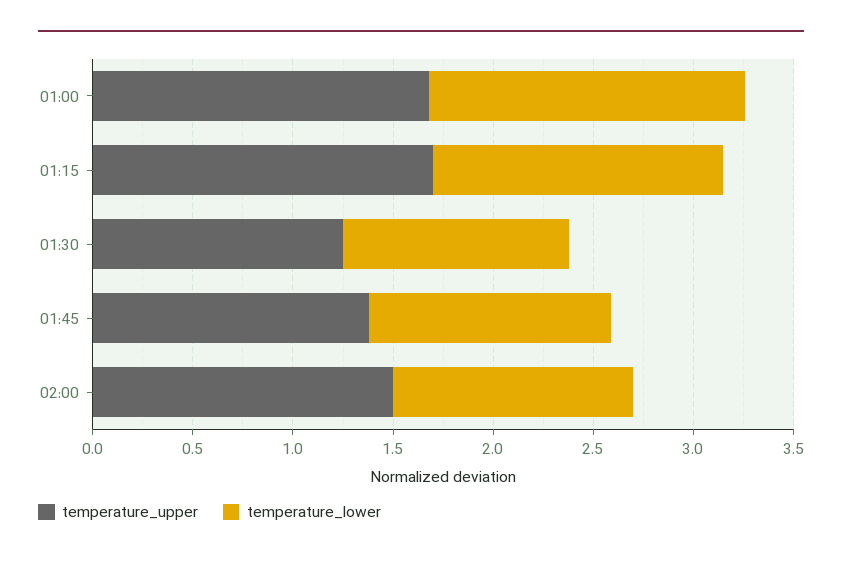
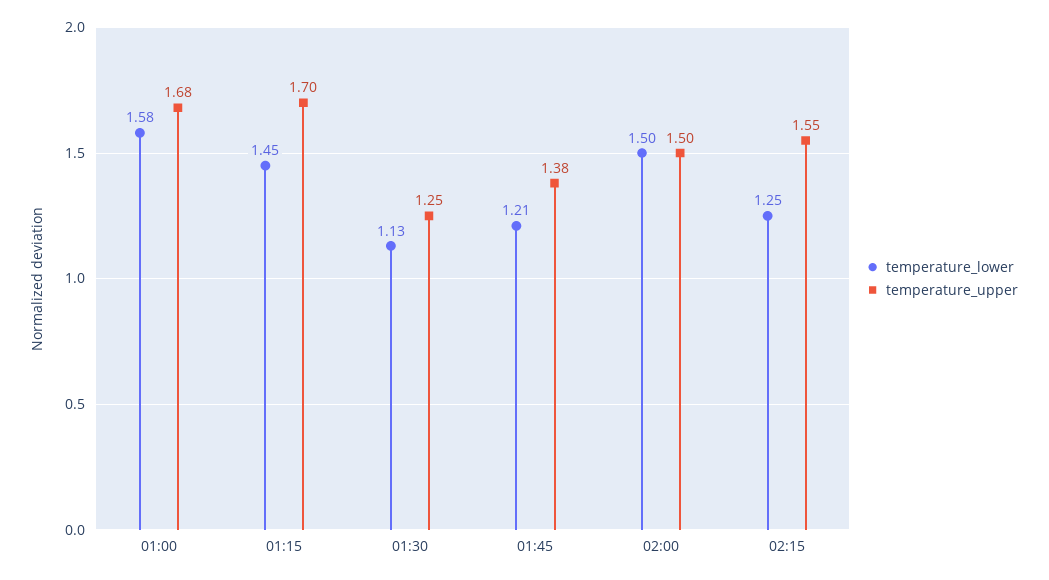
temperature_lower, 02:00: 1.2 -> 1.5
temperature_lower, 02:15: none -> 1.25
temperature_upper, 02:15: none -> 1.55

